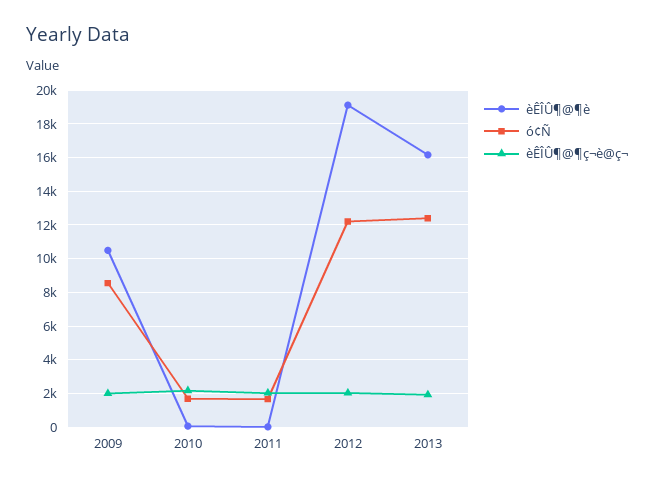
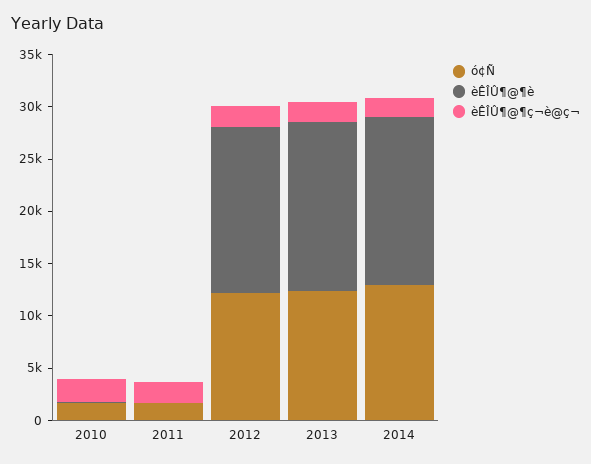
èÊÎÛ¶@¶è, 2009: 10500 -> none
ó¢Ñ, 2009: 8500 -> none
èÊÎÛ¶@¶ç¬è@ç¬, 2009: 2000 -> none
èÊÎÛ¶@¶è, 2012: 19000 -> 16000
ó¢Ñ, 2014: none -> 13000
èÊÎÛ¶@¶è, 2014: none -> 16000
èÊÎÛ¶@¶ç¬è@ç¬, 2014: none -> 2000

